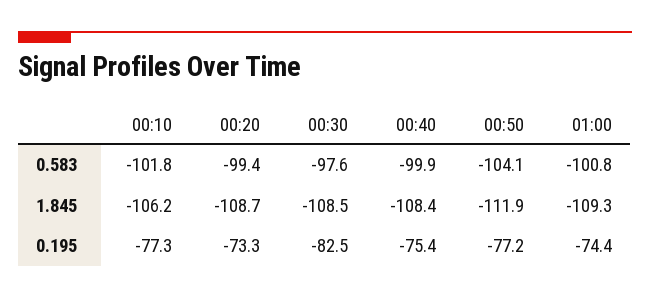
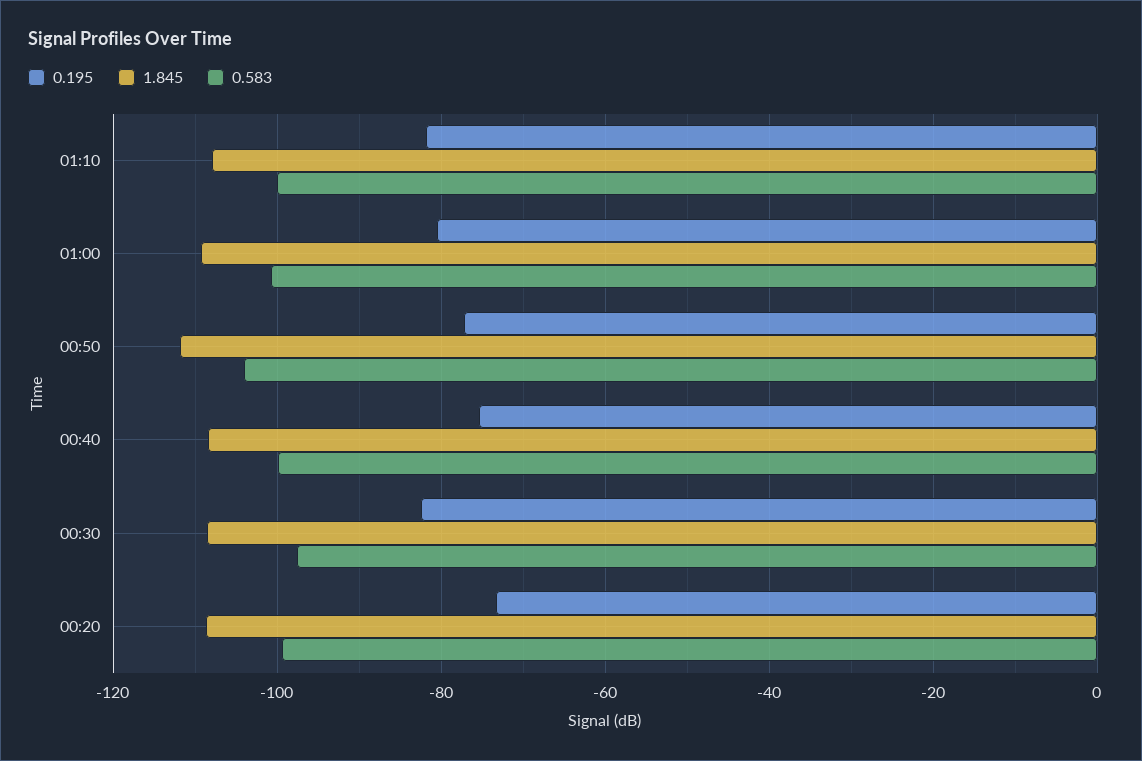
0.583, 00:10: -101.8 -> none
1.845, 00:10: -106.2 -> none
0.195, 00:10: -77.3 -> none
0.195, 01:00: -74.4 -> -80
0.195, 01:10: none -> -82
1.845, 01:10: none -> -108
0.583, 01:10: none -> -100

